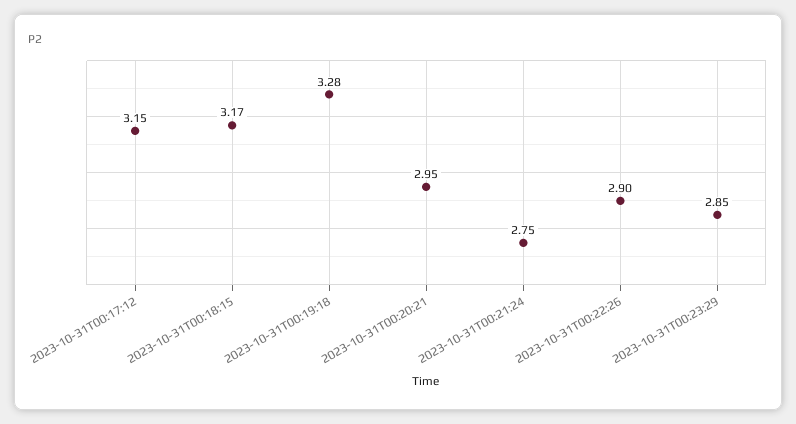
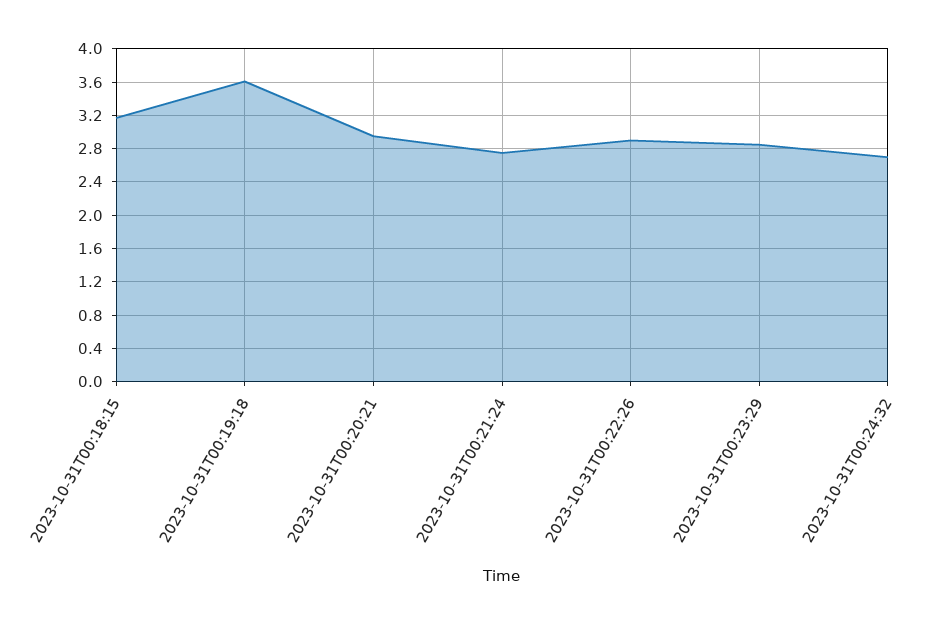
2023-10-31T00:17:12: 3.15 -> none
2023-10-31T00:19:18: 3.28 -> 3.6
2023-10-31T00:24:32: none -> 2.7

